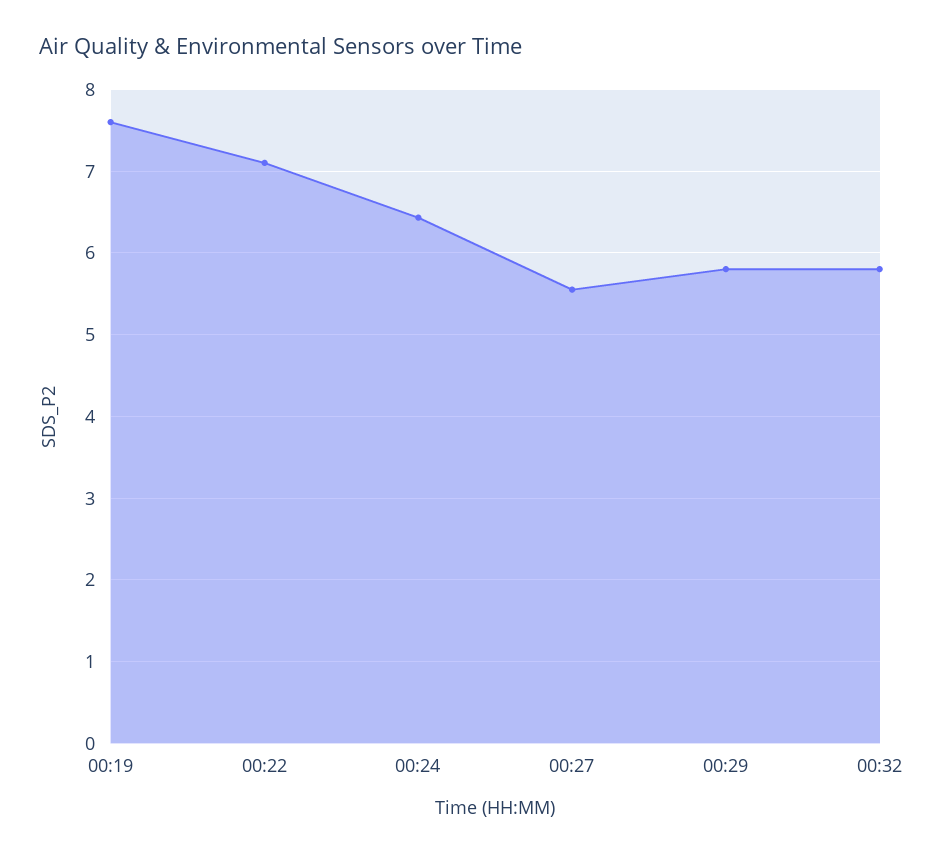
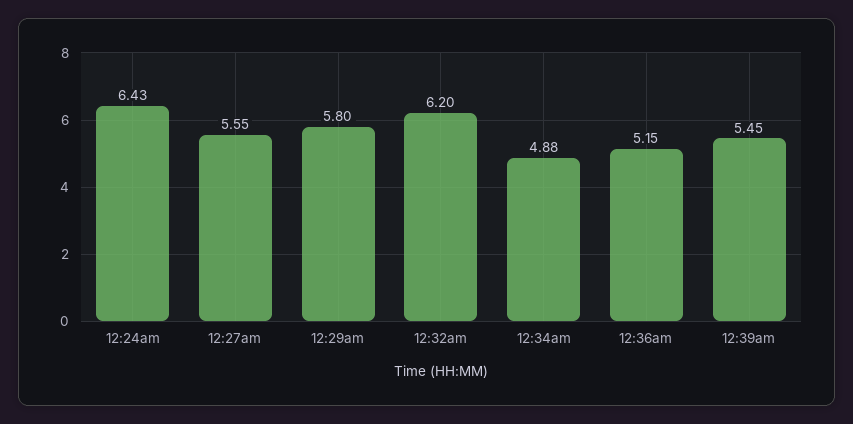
00:19: 7.6 -> none
00:22: 7.1 -> none
00:32: 5.8 -> 6.2
12:34am: none -> 4.88
12:36am: none -> 5.15
12:39am: none -> 5.45

